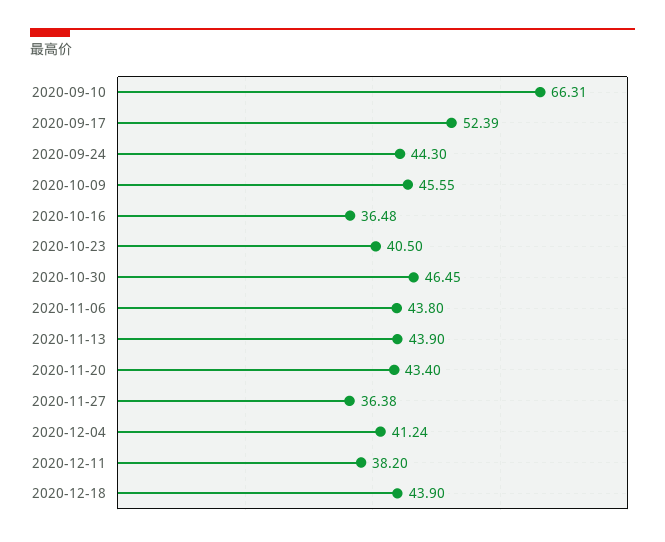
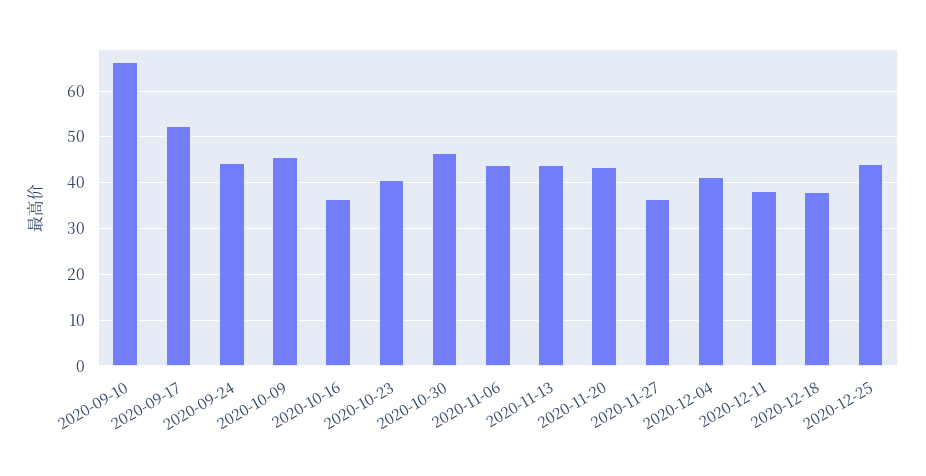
2020-12-18: 43.9 -> 38
2020-12-25: none -> 44

